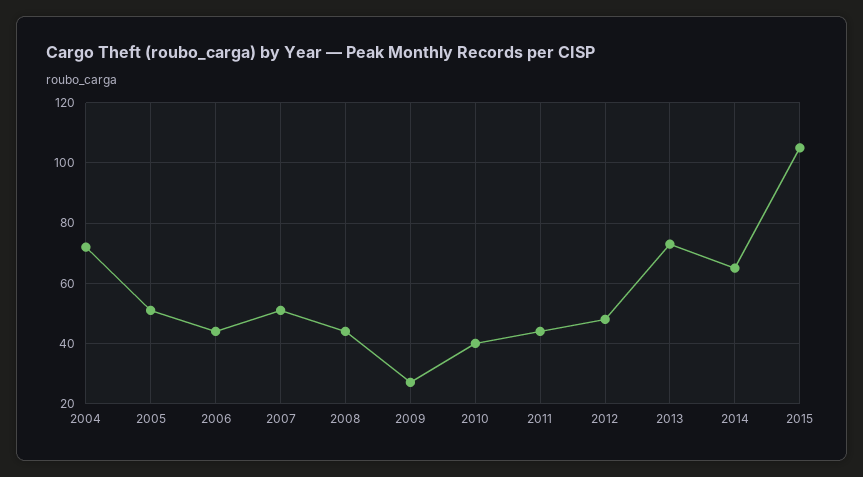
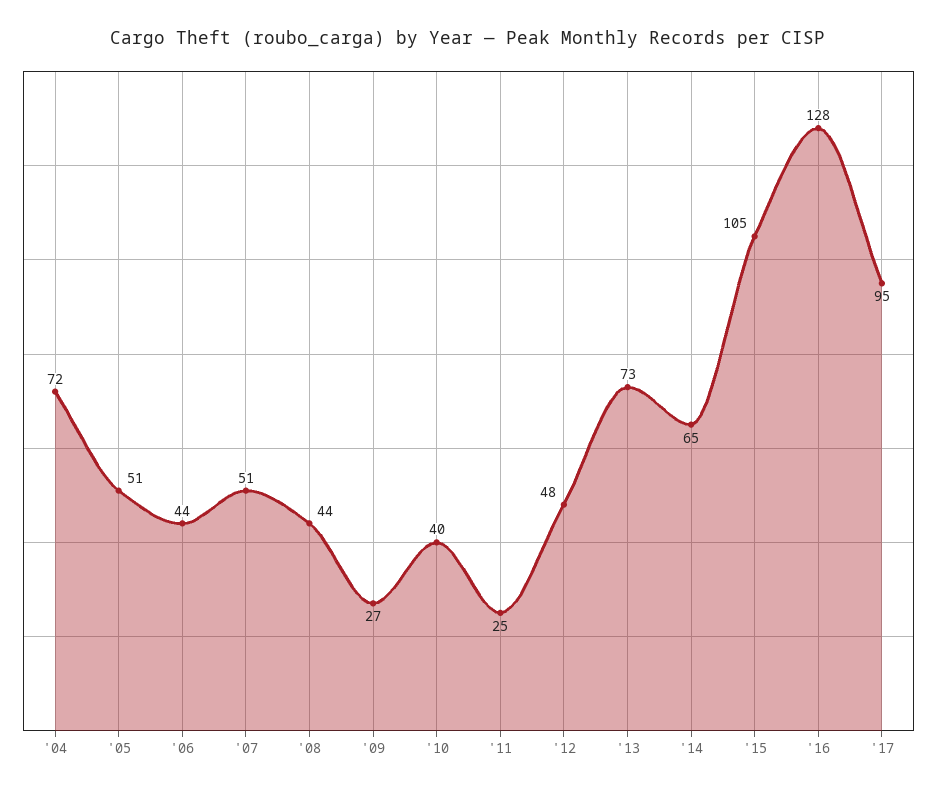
2011: 45 -> 25
'16: none -> 128
'17: none -> 95

